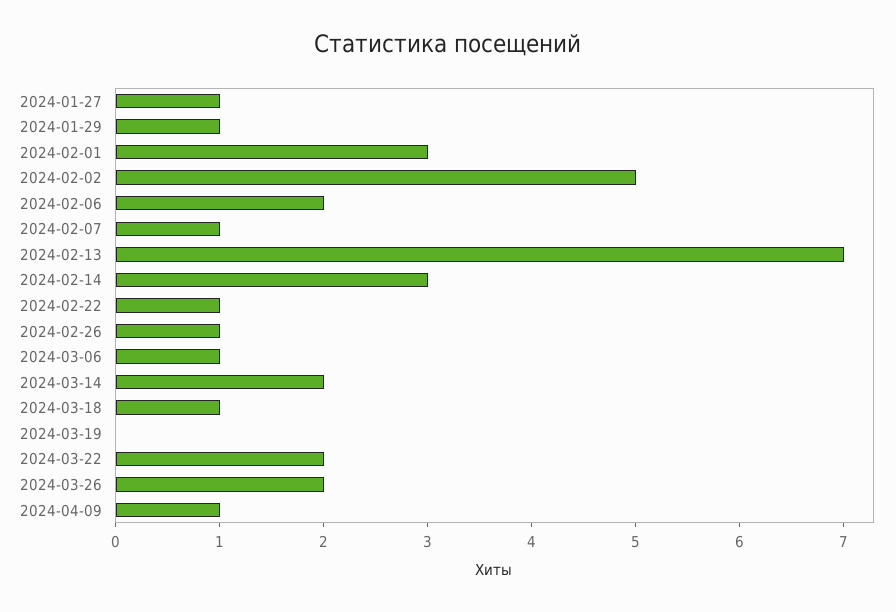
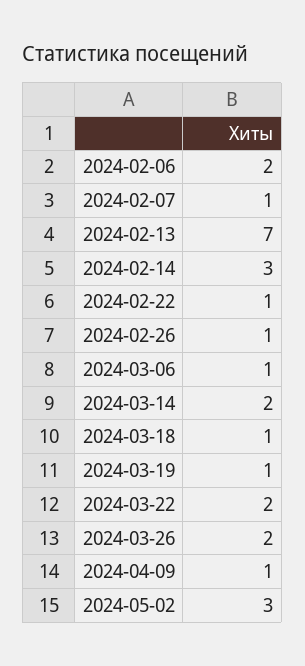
2024-01-27: 1 -> none
2024-01-29: 1 -> none
2024-02-01: 3 -> none
2024-02-02: 5 -> none
2024-03-19: 0 -> 1
2024-05-02: none -> 3

